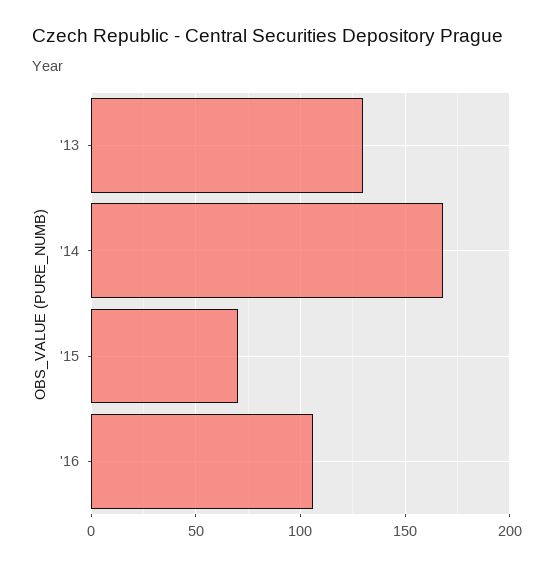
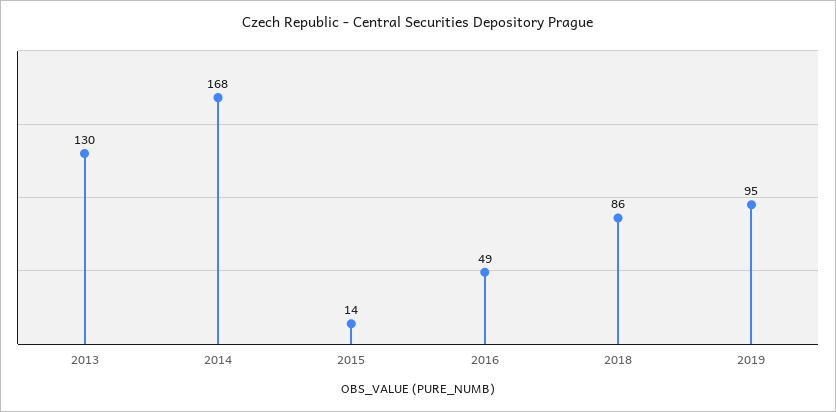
'15: 70 -> 14
'16: 105 -> 49
2018: none -> 86
2019: none -> 95

